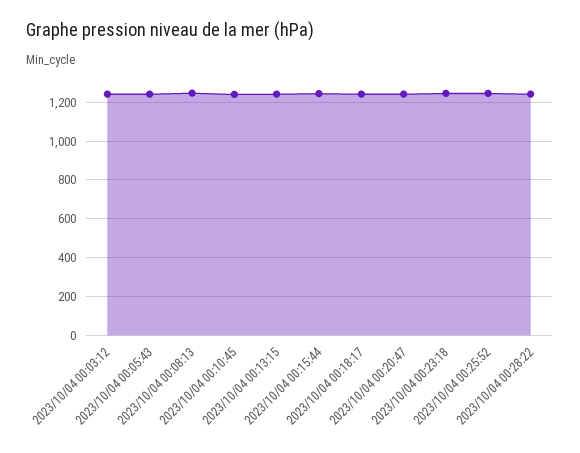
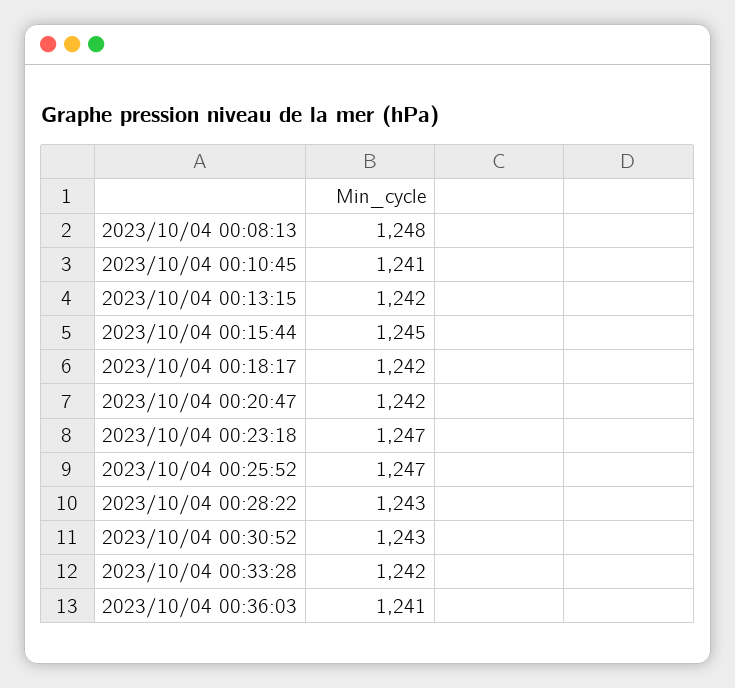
2023/10/04 00:03:12: 1250 -> none
2023/10/04 00:05:43: 1250 -> none
2023/10/04 00:30:52: none -> 1243
2023/10/04 00:33:28: none -> 1242
2023/10/04 00:36:03: none -> 1241

